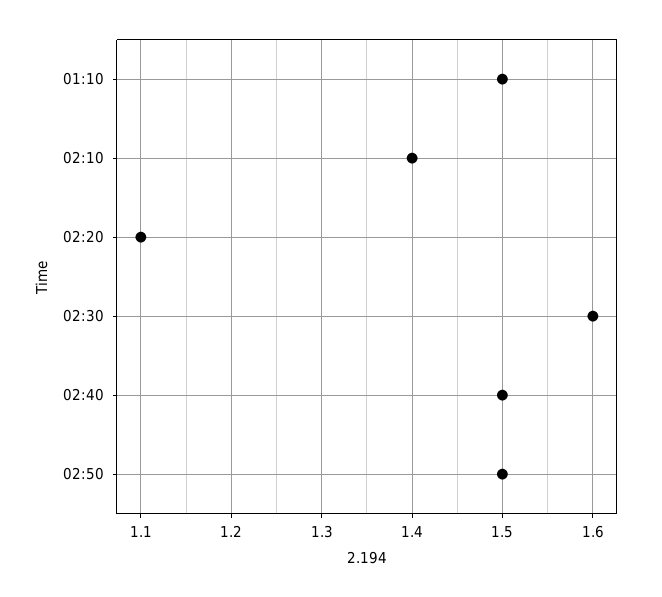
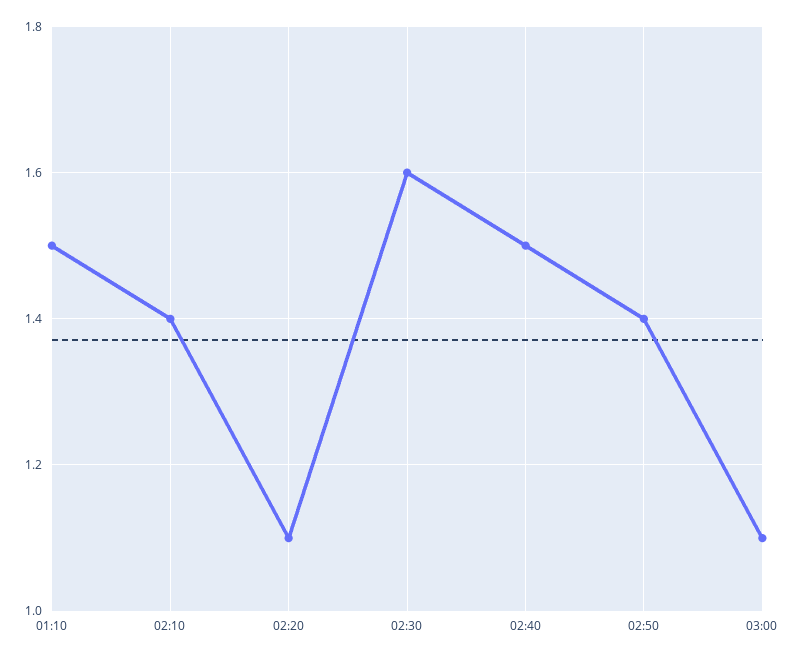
02:50: 1.5 -> 1.4
03:00: none -> 1.1

